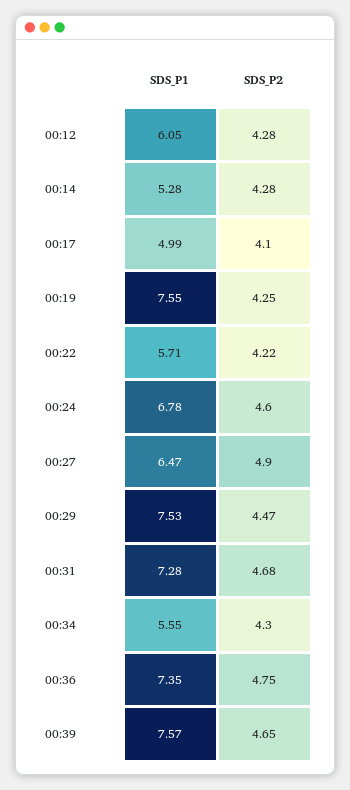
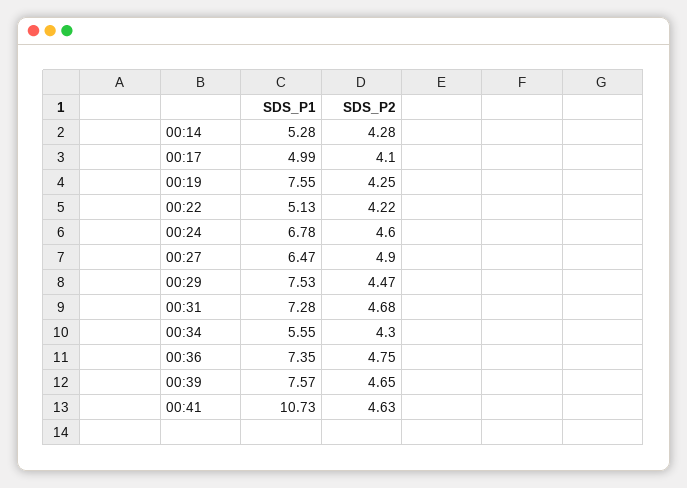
SDS_P1, 00:12: 6.05 -> none
SDS_P2, 00:12: 4.28 -> none
SDS_P1, 00:22: 5.71 -> 5.13
SDS_P1, 00:41: none -> 10.73
SDS_P2, 00:41: none -> 4.63

